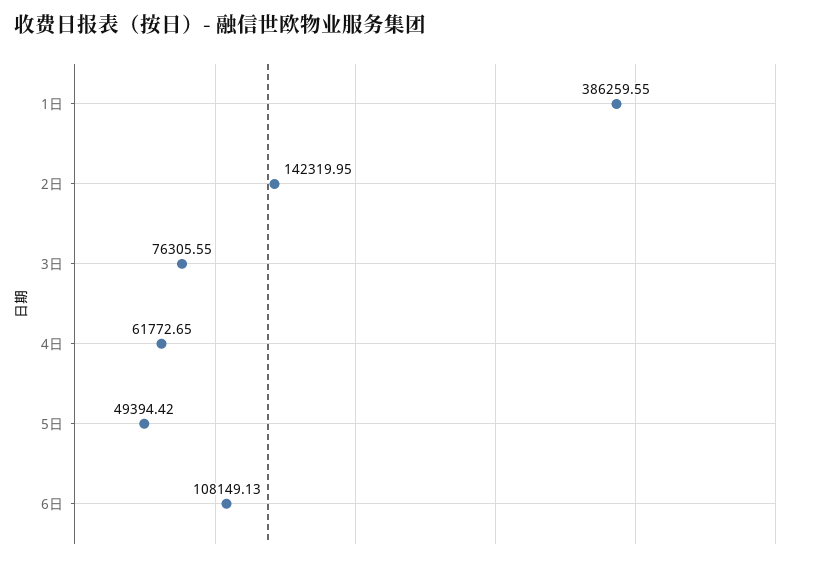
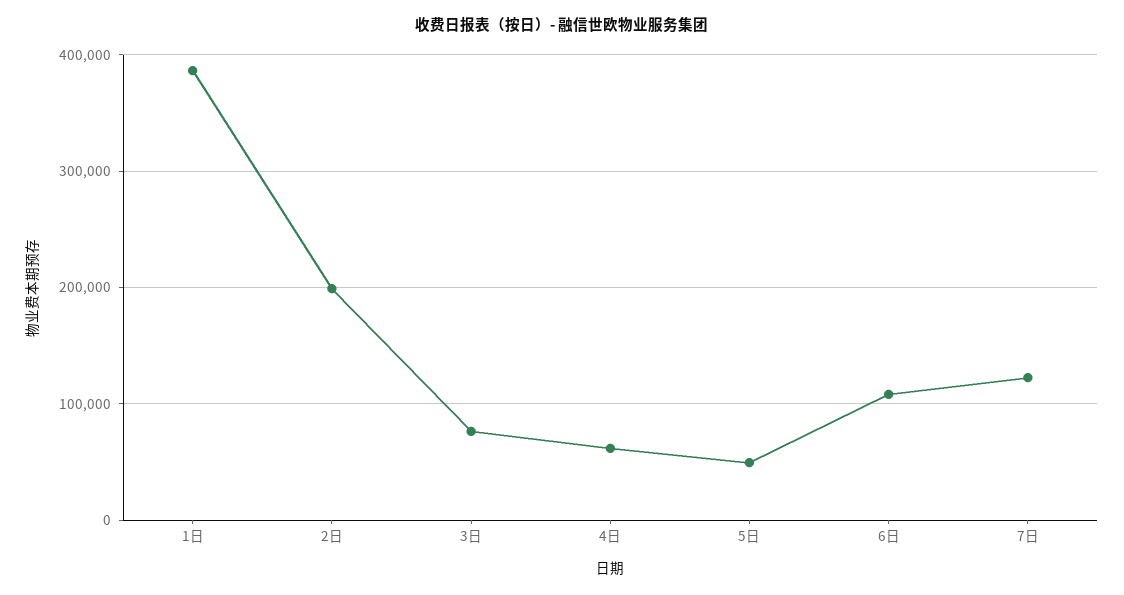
2日: 142319.95 -> 200000
7日: none -> 120000

